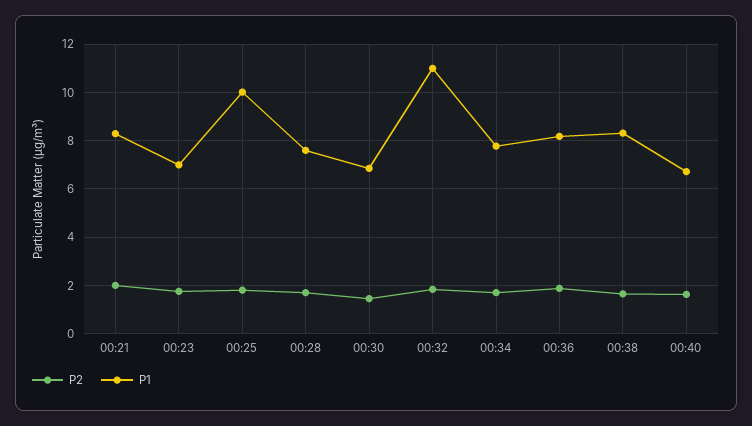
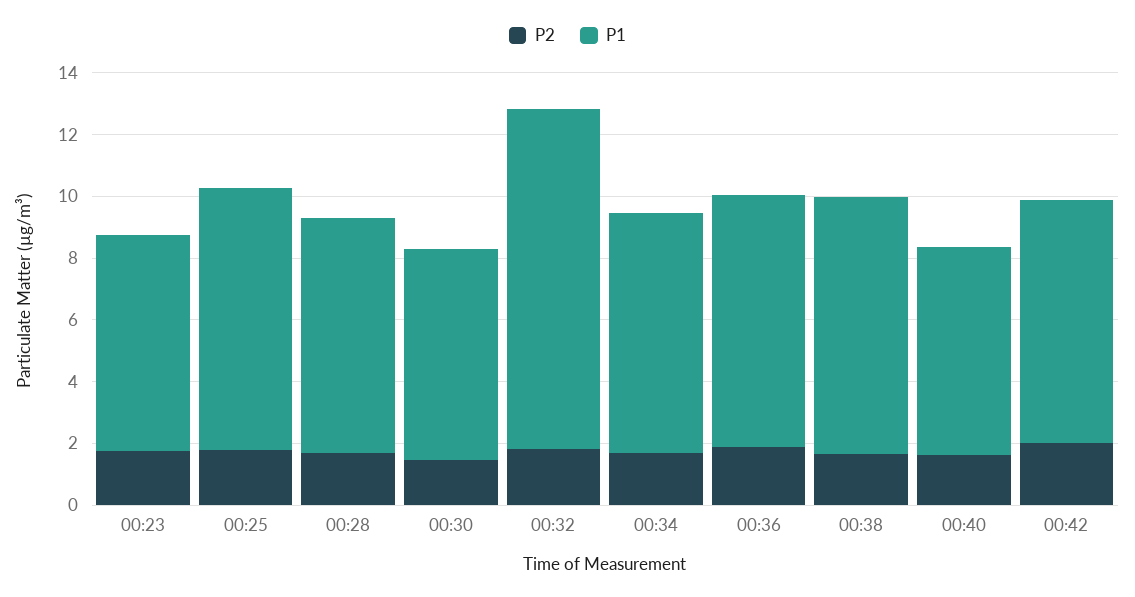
P2, 00:21: 2 -> none
P1, 00:21: 8.25 -> none
P1, 00:25: 10 -> 8.5
P2, 00:42: none -> 2
P1, 00:42: none -> 8

